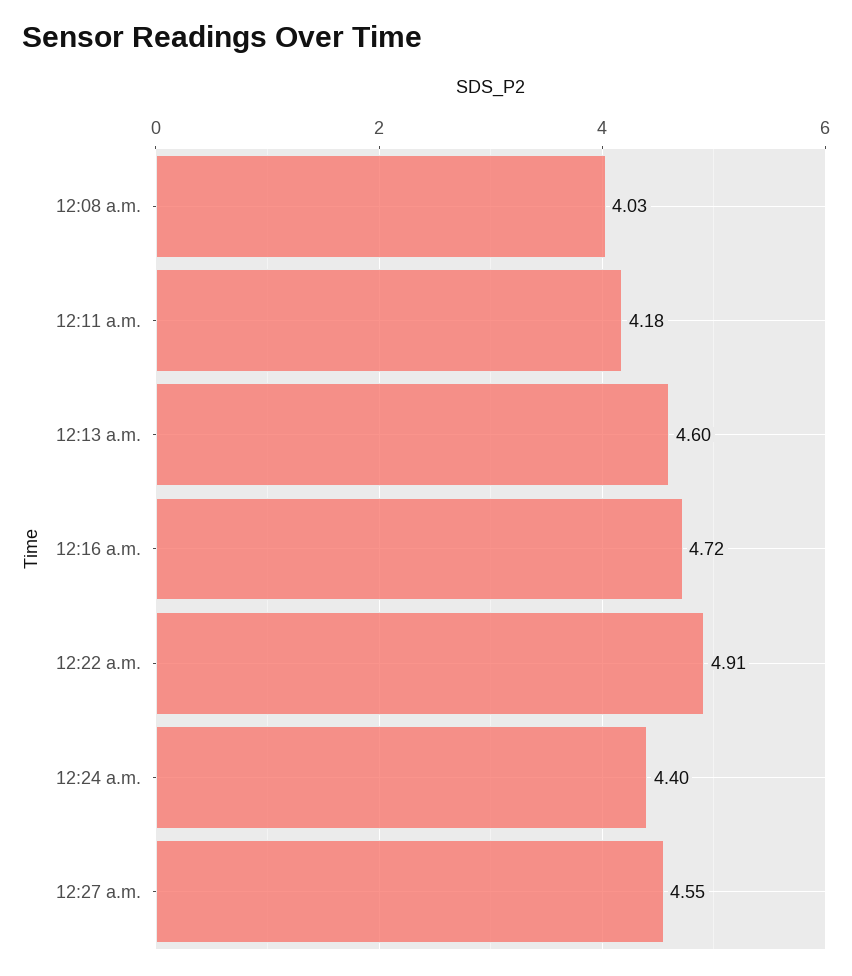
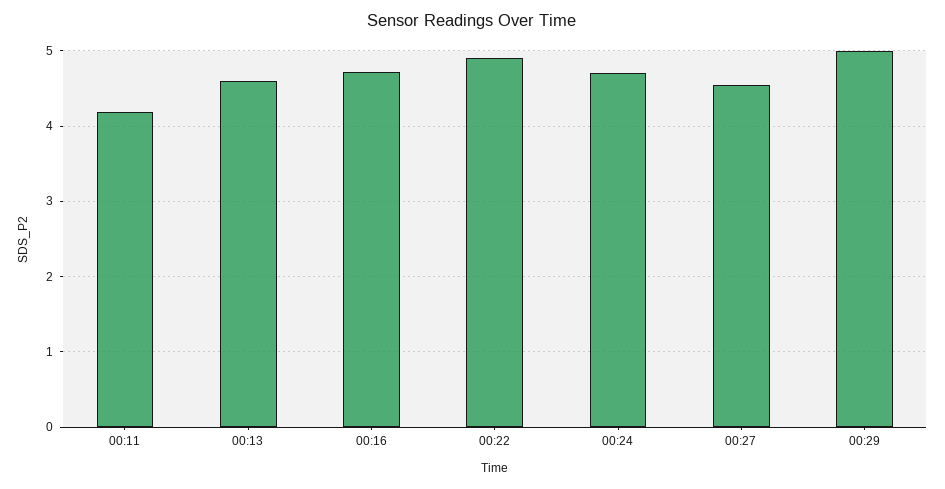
12:08 a.m.: 4.03 -> none
12:24 a.m.: 4.4 -> 4.7
00:29: none -> 5

